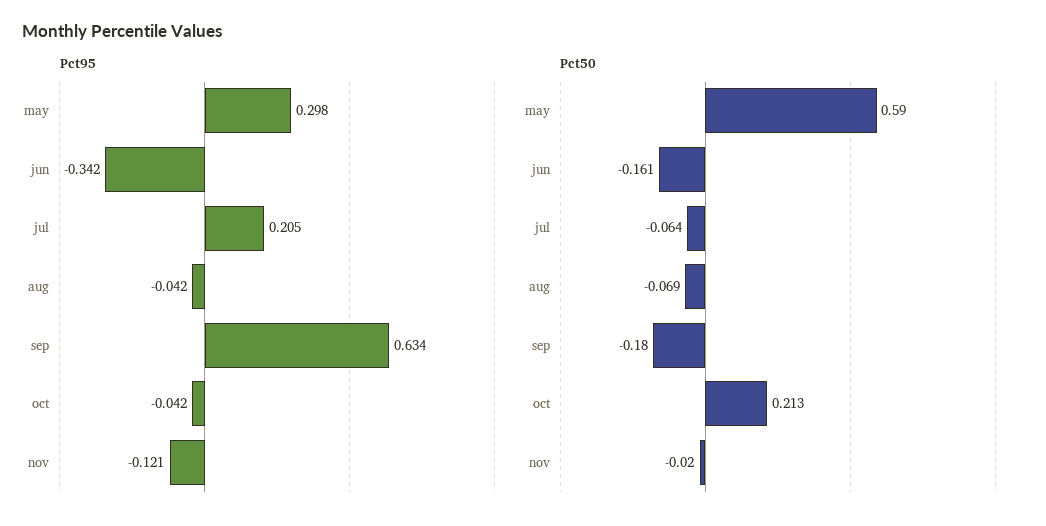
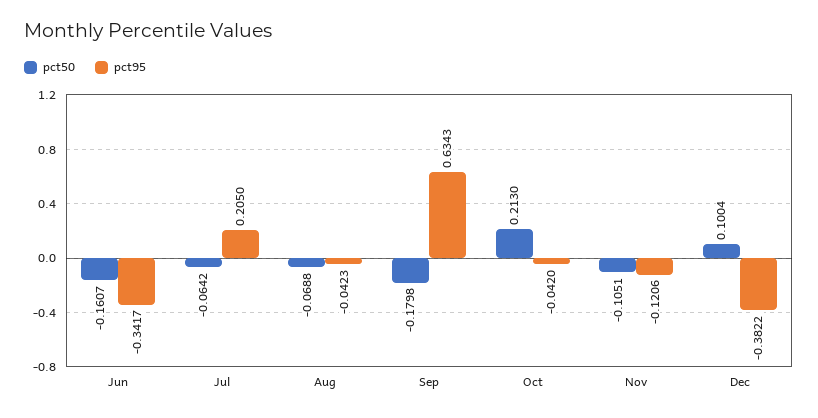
Pct95, may: 0.298 -> none
Pct50, may: 0.59 -> none
Pct50, nov: -0.02 -> -0.1051
Pct50, Dec: none -> 0.1004
Pct95, Dec: none -> -0.3822

